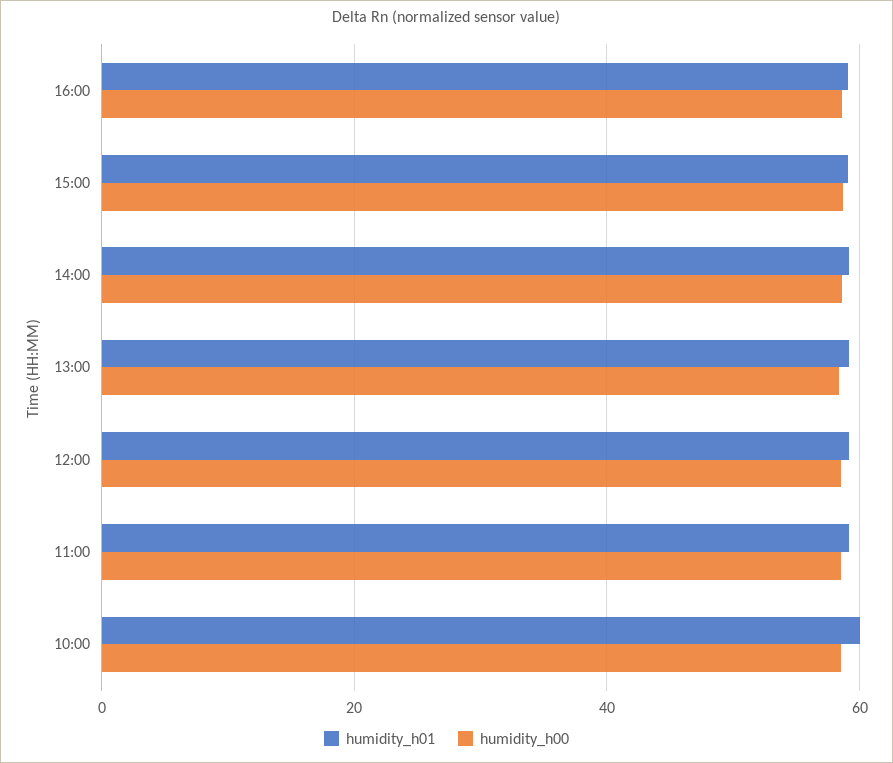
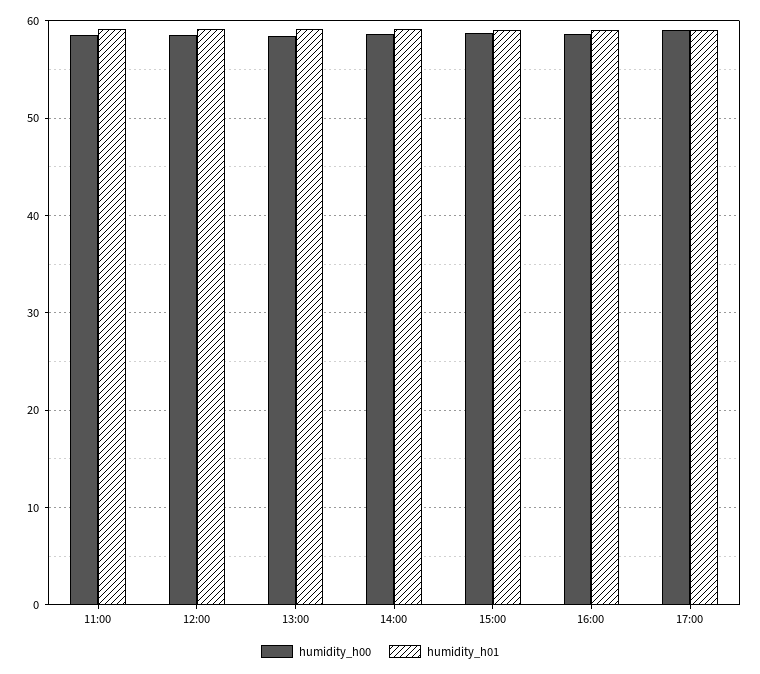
humidity_h01, 10:00: 60 -> none
humidity_h00, 10:00: 58 -> none
humidity_h00, 17:00: none -> 59
humidity_h01, 17:00: none -> 59

